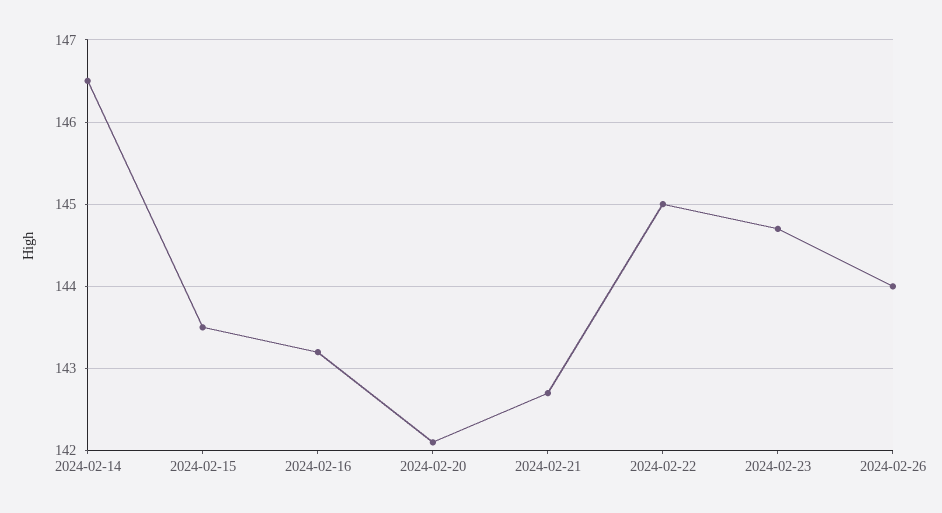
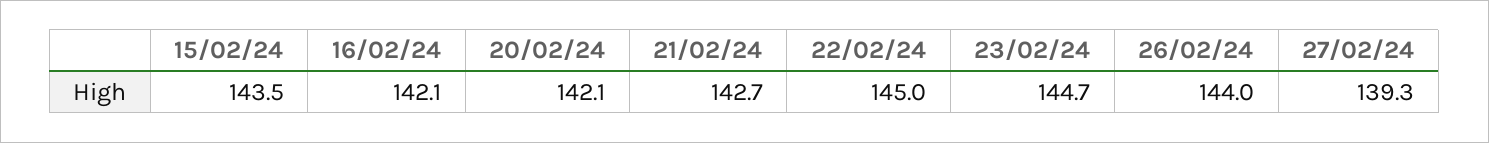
2024-02-14: 146.5 -> none
2024-02-16: 143.2 -> 142.1
27/02/24: none -> 139.3

